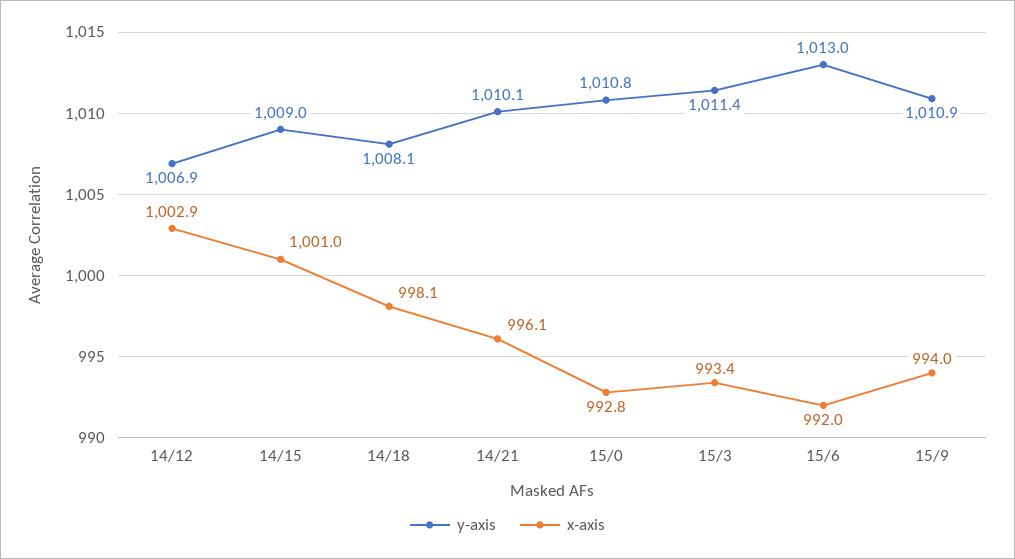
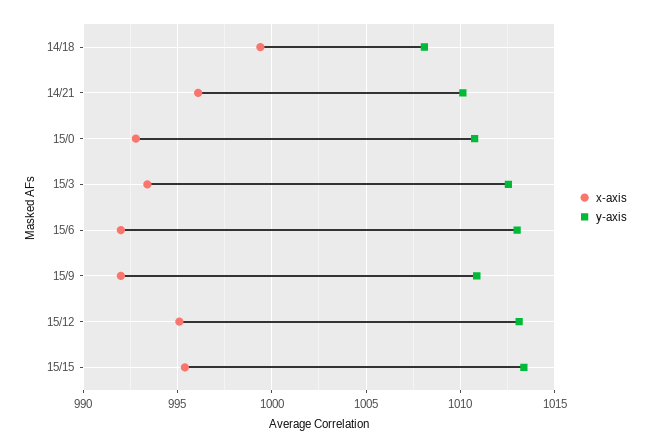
y-axis, 14/12: 1006.9 -> none
x-axis, 14/12: 1002.9 -> none
y-axis, 14/15: 1009 -> none
x-axis, 14/15: 1001 -> none
x-axis, 14/18: 998.1 -> 999.5
y-axis, 15/3: 1011.4 -> 1012.5
x-axis, 15/9: 994 -> 992
x-axis, 15/12: none -> 995
y-axis, 15/12: none -> 1013
x-axis, 15/15: none -> 995.5
y-axis, 15/15: none -> 1013.5

